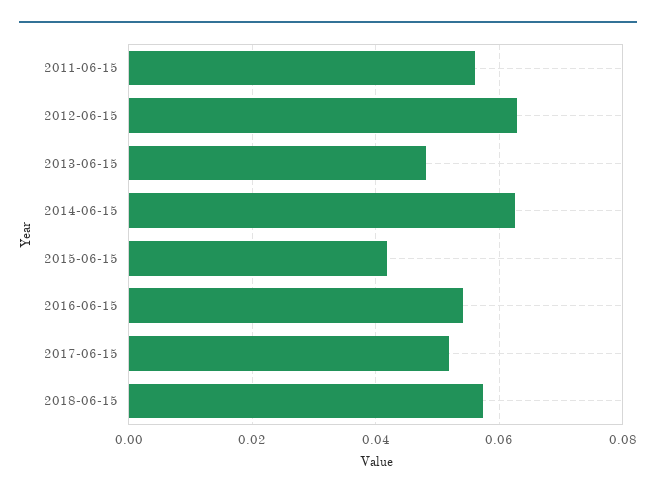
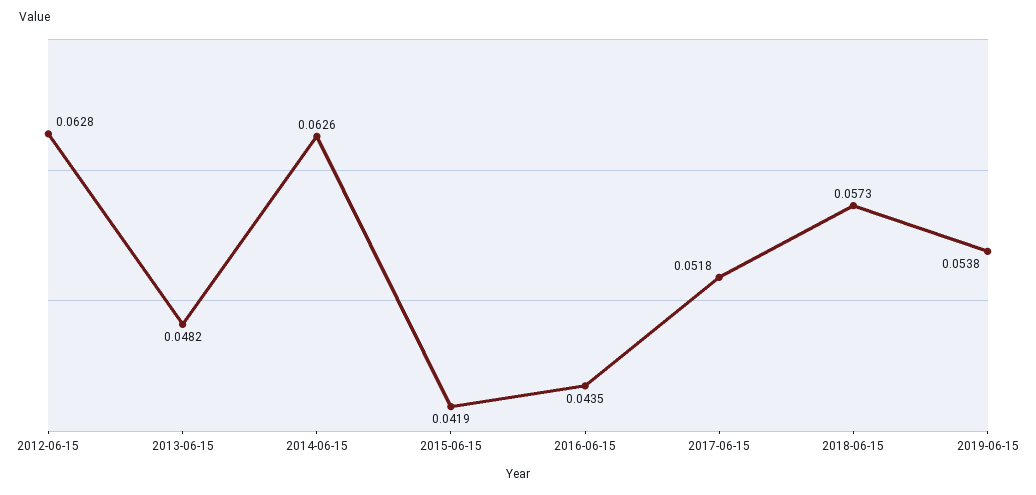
2011-06-15: 0.056 -> none
2016-06-15: 0.054 -> 0.0435
2019-06-15: none -> 0.0538

